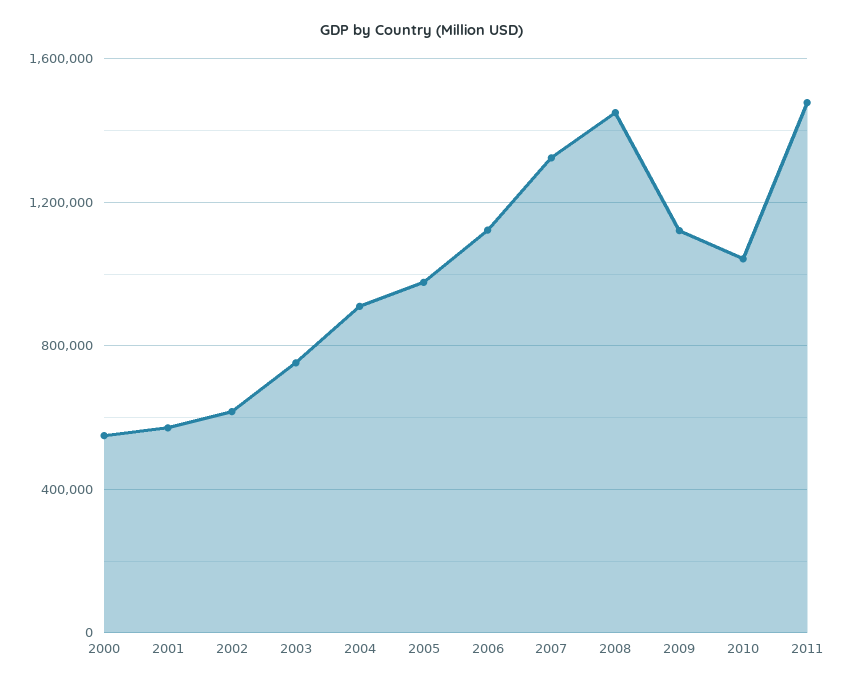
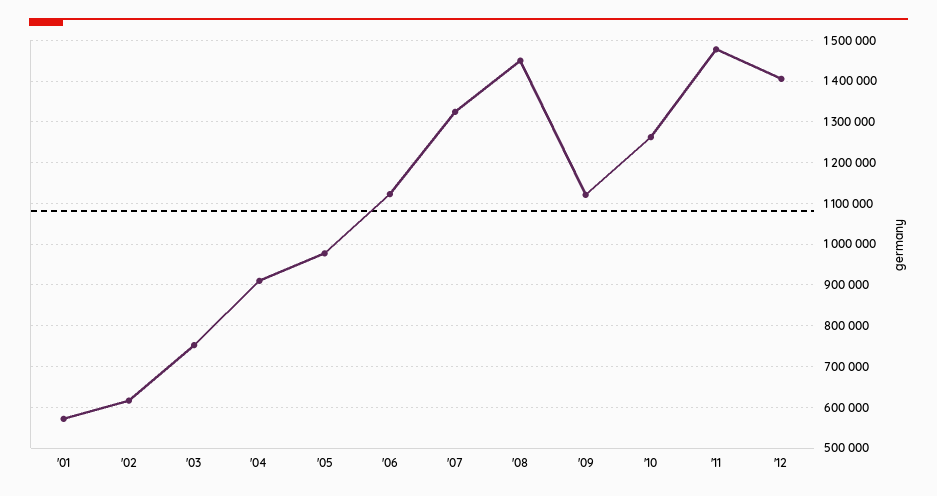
2000: 550000 -> none
2010: 1050000 -> 1260000
'12: none -> 1400000

